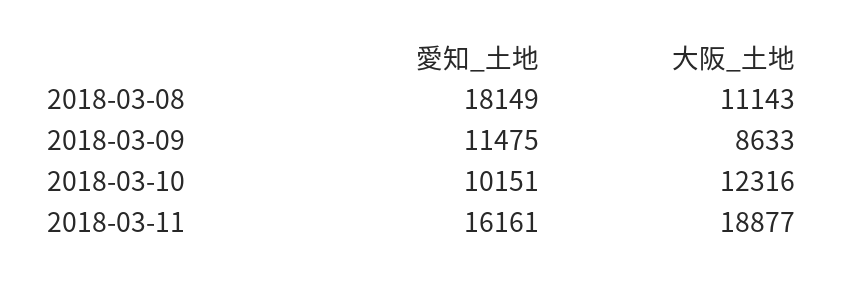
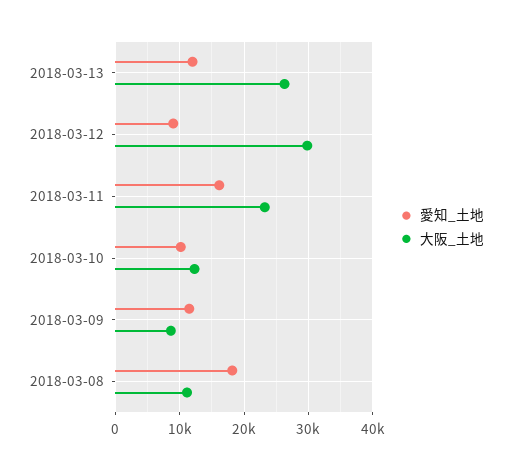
大阪_土地, 2018-03-11: 18877 -> 23000
愛知_土地, 2018-03-13: none -> 12000
大阪_土地, 2018-03-13: none -> 26000
愛知_土地, 2018-03-12: none -> 9000
大阪_土地, 2018-03-12: none -> 30000

